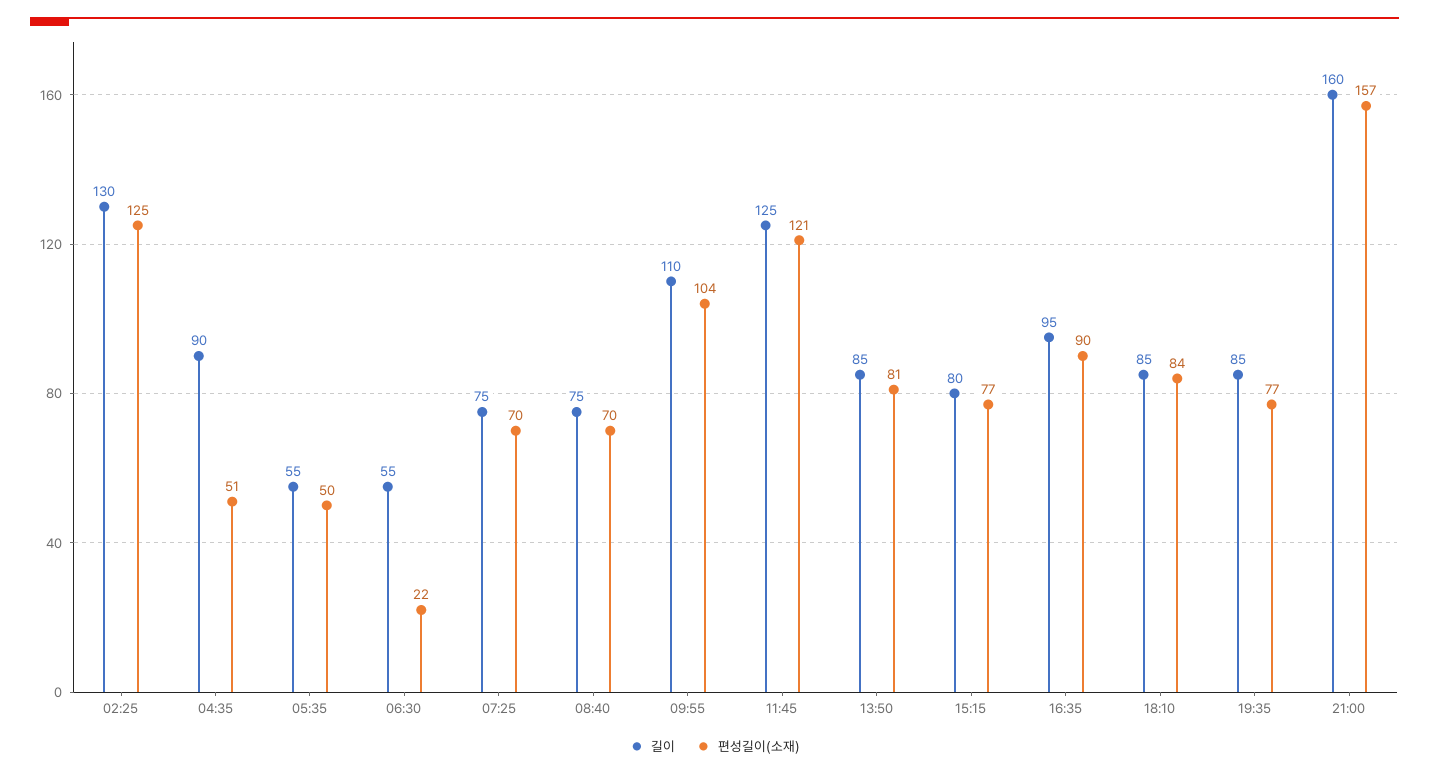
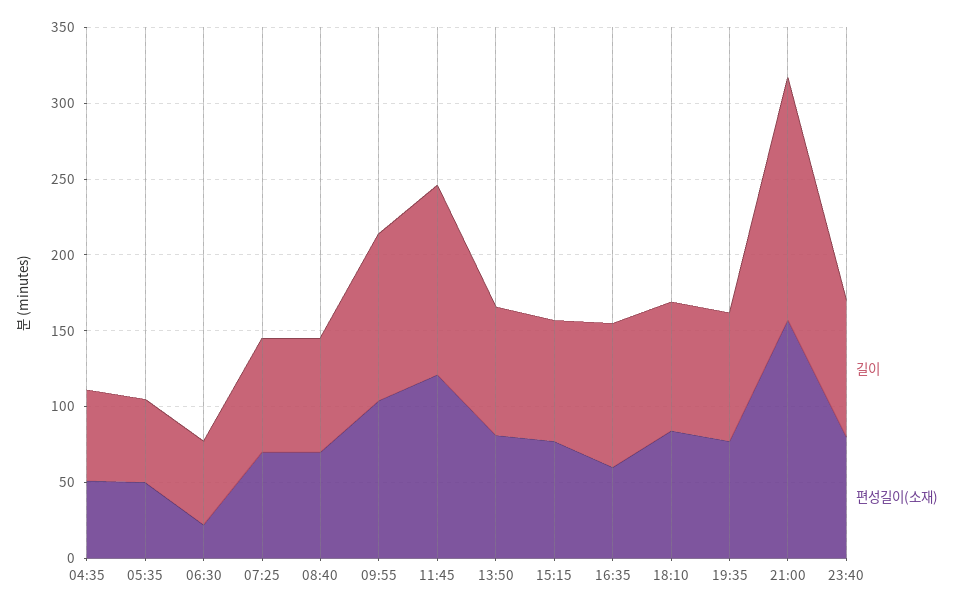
길이, 02:25: 130 -> none
편성길이(소재), 02:25: 125 -> none
길이, 04:35: 90 -> 60
편성길이(소재), 16:35: 90 -> 60
길이, 23:40: none -> 90
편성길이(소재), 23:40: none -> 80

